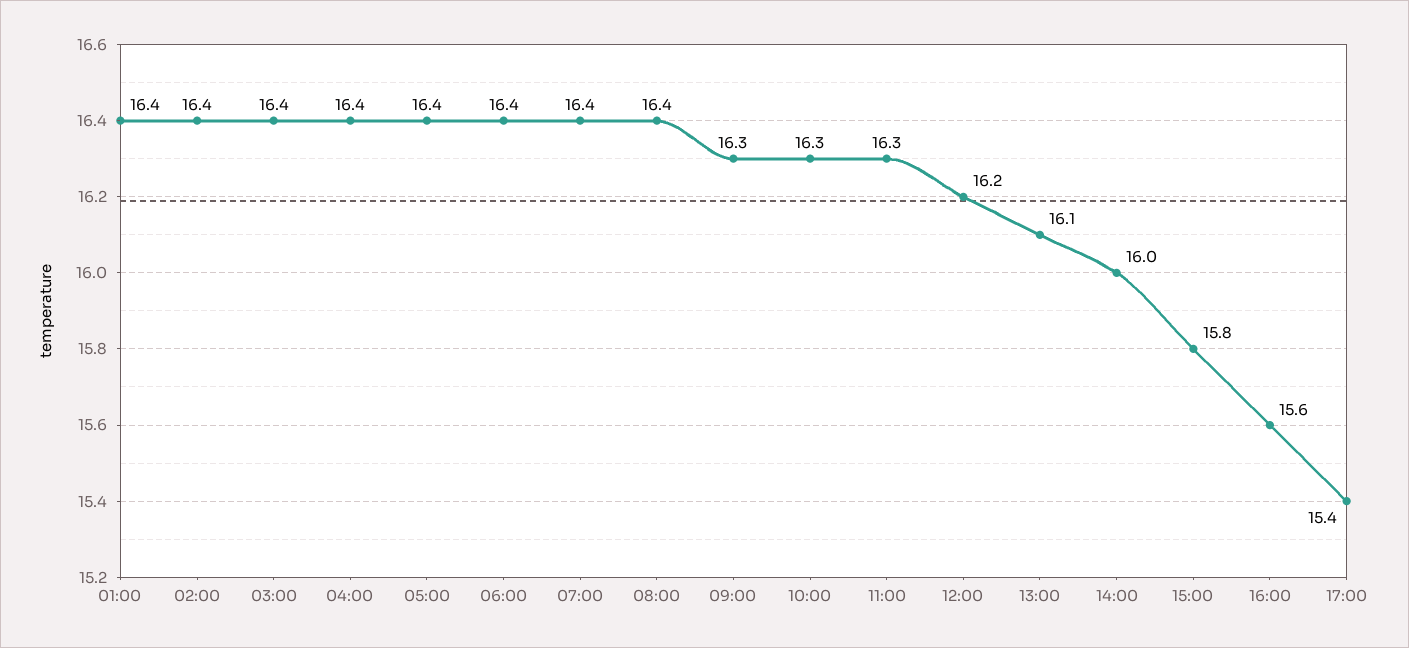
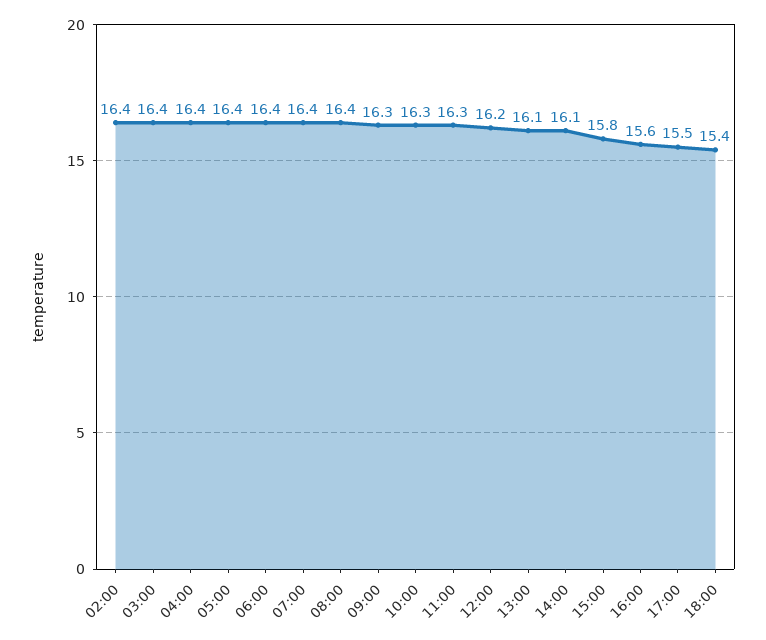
01:00: 16.4 -> none
14:00: 16 -> 16.1
17:00: 15.4 -> 15.5
18:00: none -> 15.4

